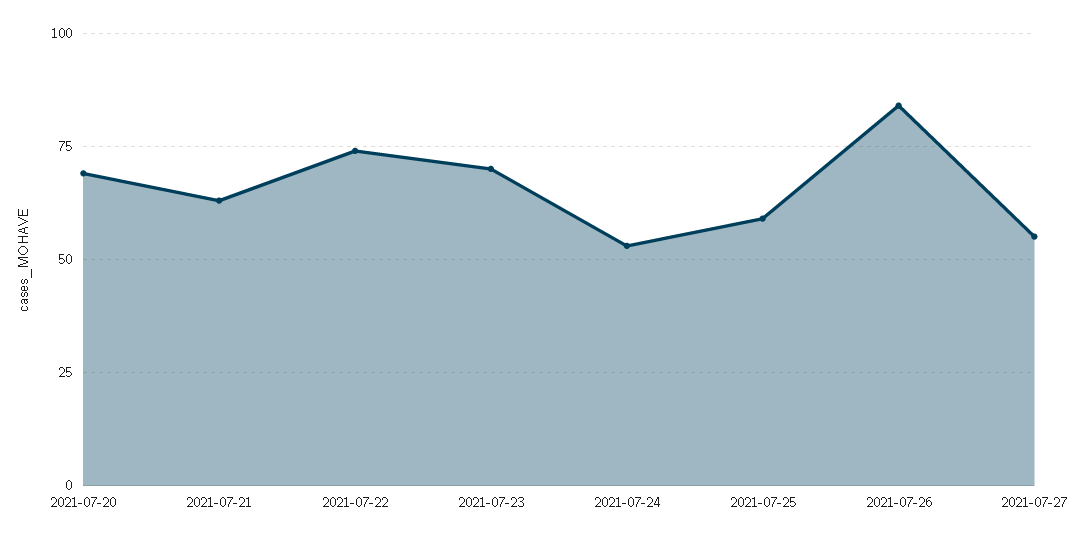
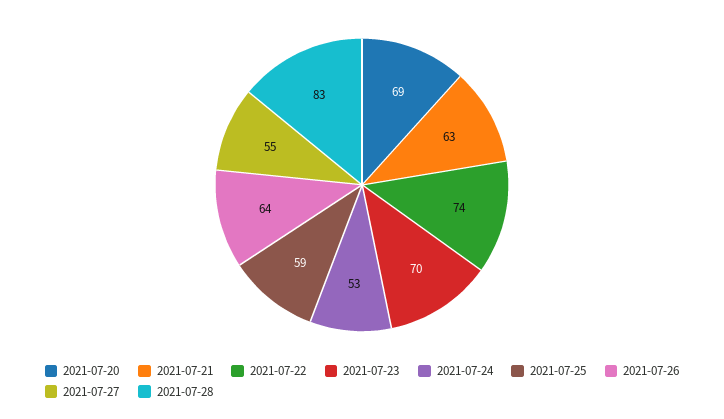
2021-07-26: 85 -> 64
2021-07-28: none -> 83

